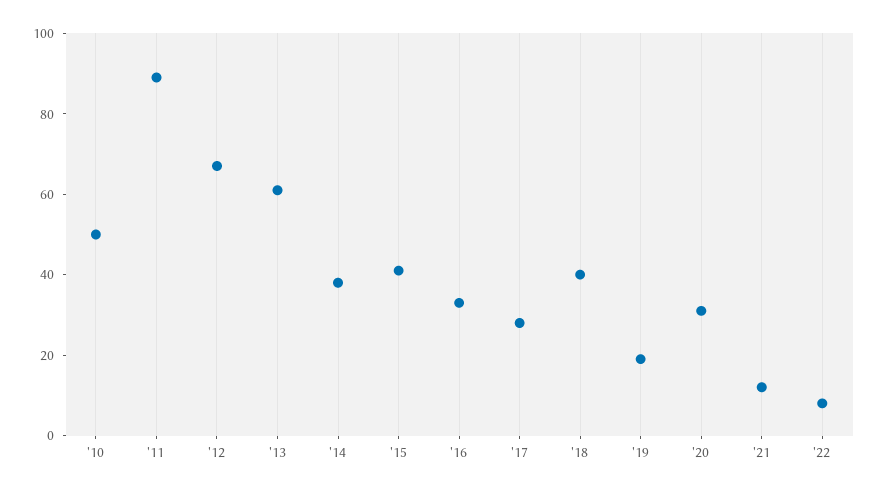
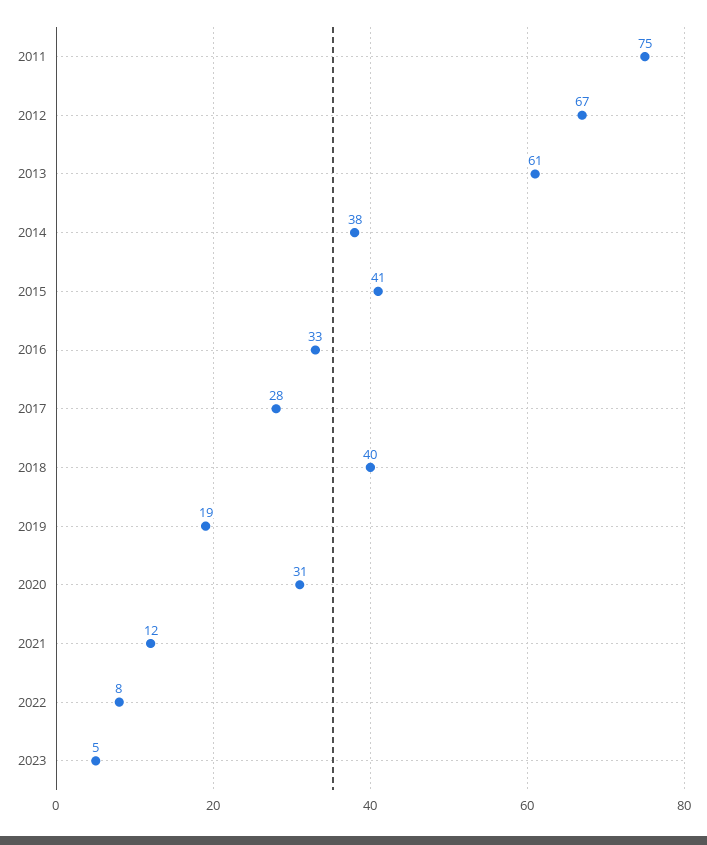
'10: 50 -> none
'11: 90 -> 75
2023: none -> 5

